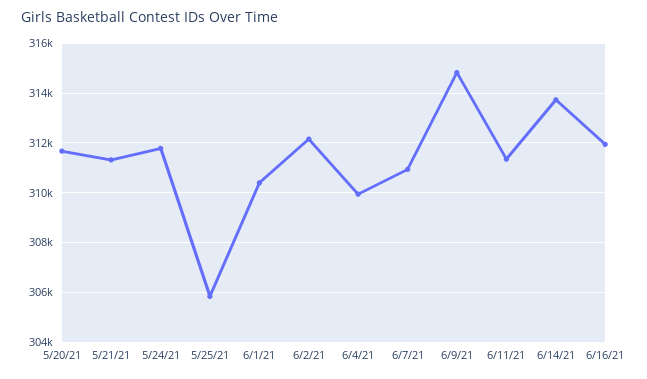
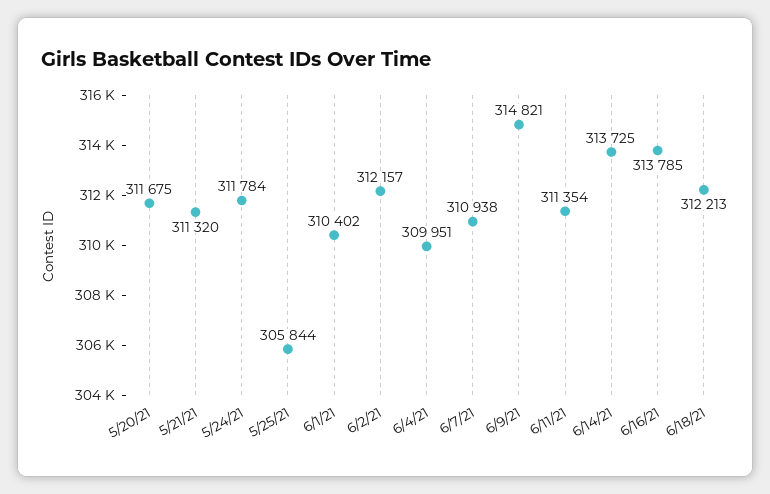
6/16/21: 312000 -> 313785
6/18/21: none -> 312213

